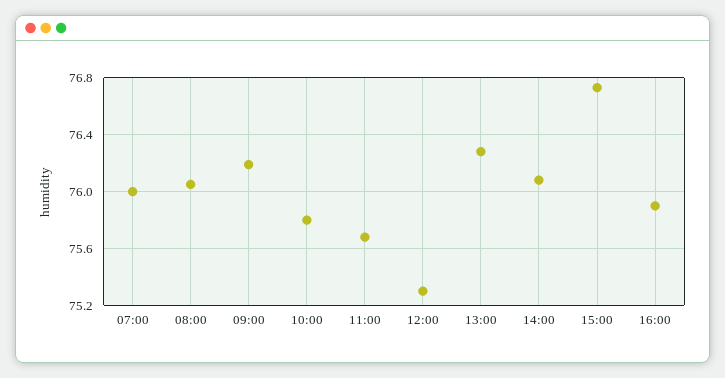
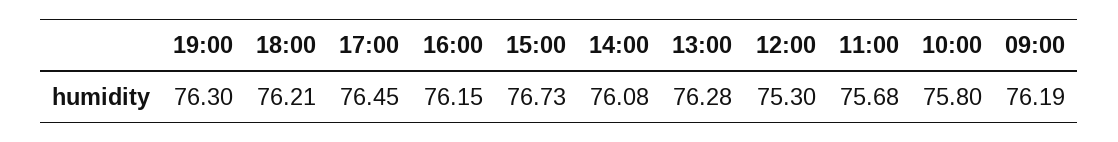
07:00: 76 -> none
08:00: 76.05 -> none
16:00: 75.9 -> 76.15
19:00: none -> 76.3
18:00: none -> 76.21
17:00: none -> 76.45

